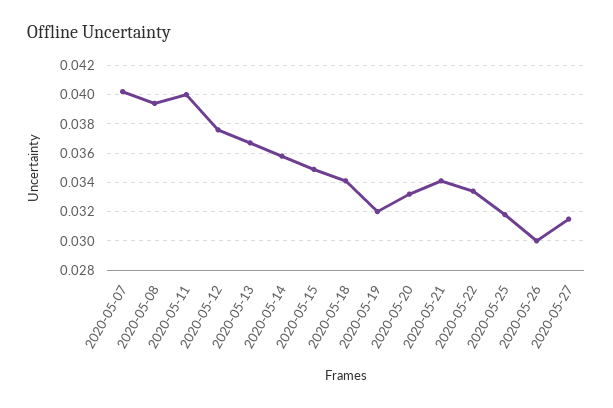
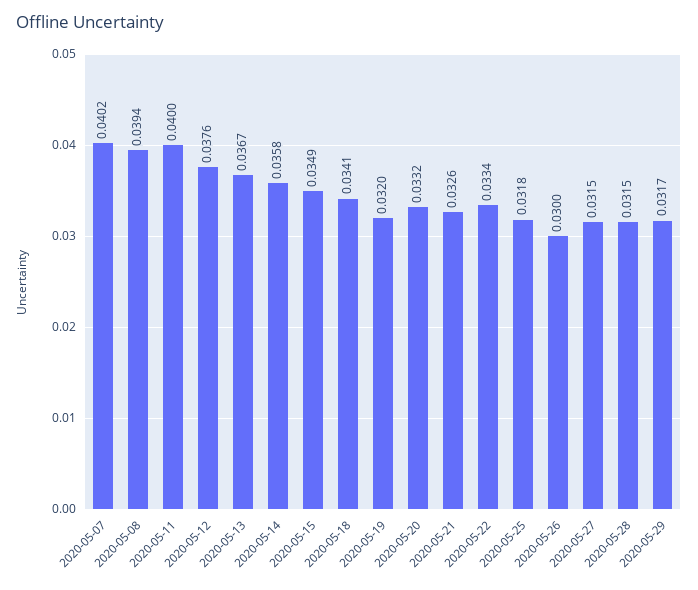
2020-05-21: 0.034 -> 0.0326
2020-05-28: none -> 0.0315
2020-05-29: none -> 0.0317

